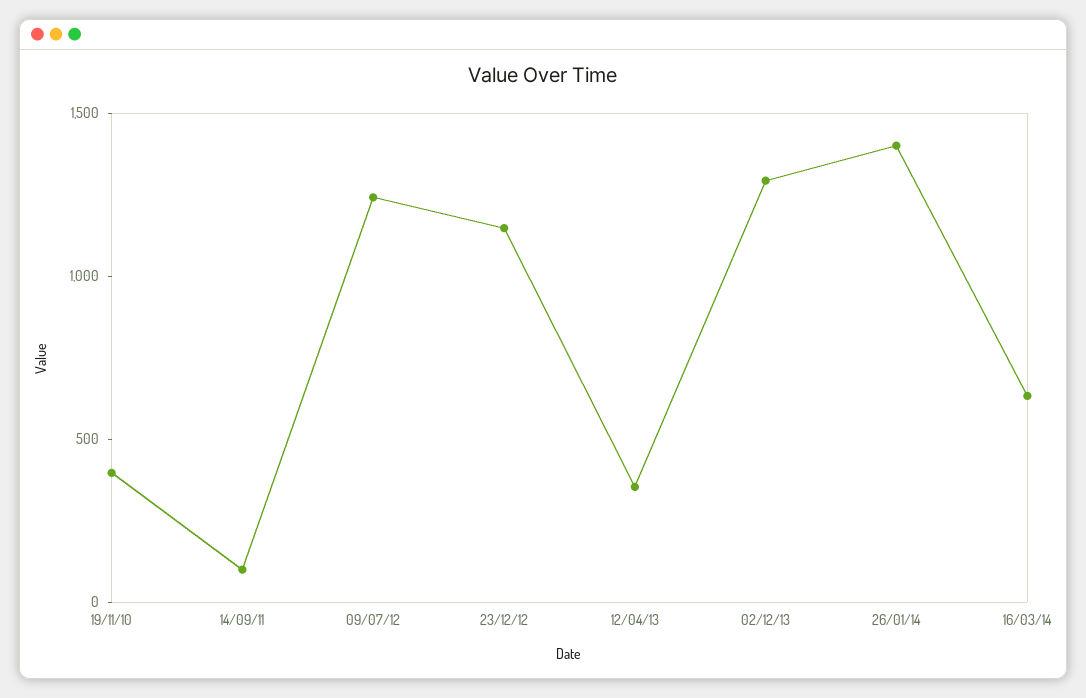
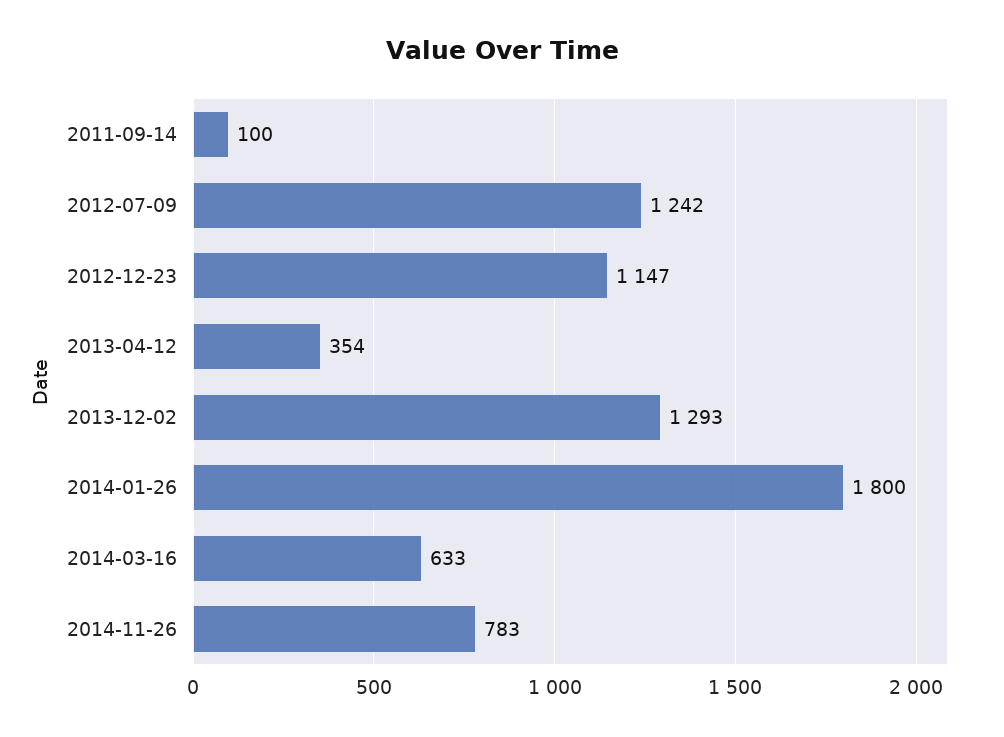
19/11/10: 400 -> none
26/01/14: 1400 -> 1800
2014-11-26: none -> 783

